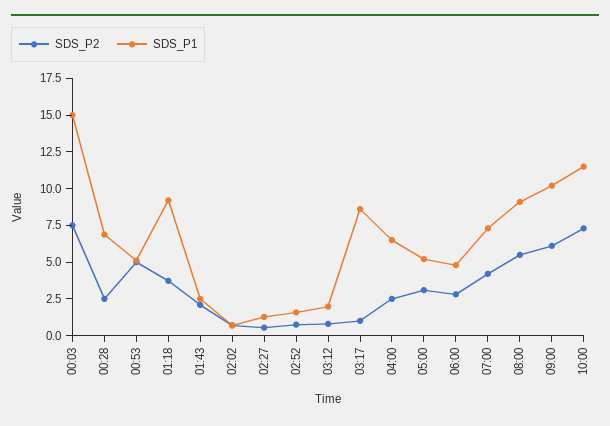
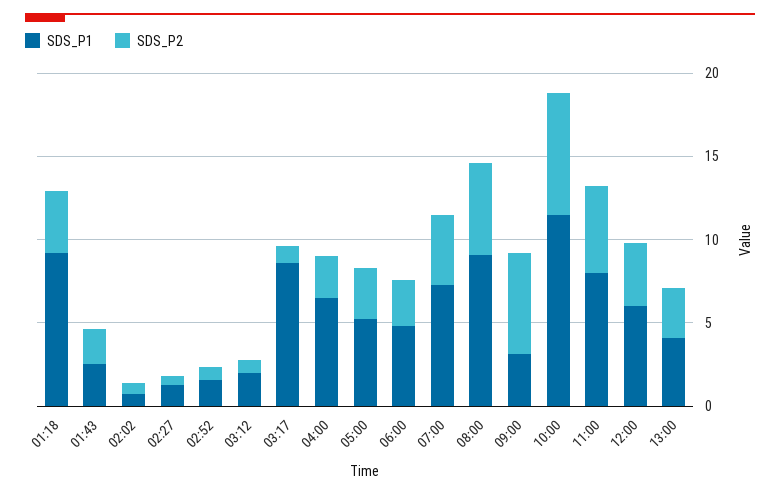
SDS_P2, 00:03: 7.5 -> none
SDS_P1, 00:03: 15 -> none
SDS_P2, 00:28: 2.5 -> none
SDS_P1, 00:28: 7.5 -> none
SDS_P2, 00:53: 5 -> none
SDS_P1, 00:53: 5 -> none
SDS_P1, 09:00: 10 -> 3
SDS_P1, 11:00: none -> 8
SDS_P2, 11:00: none -> 5
SDS_P1, 12:00: none -> 6
SDS_P2, 12:00: none -> 4
SDS_P1, 13:00: none -> 4
SDS_P2, 13:00: none -> 3

